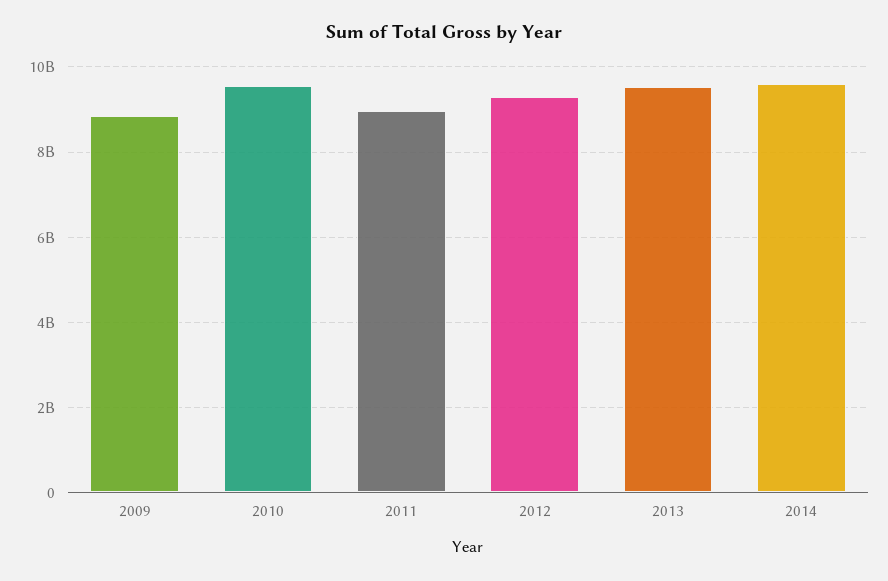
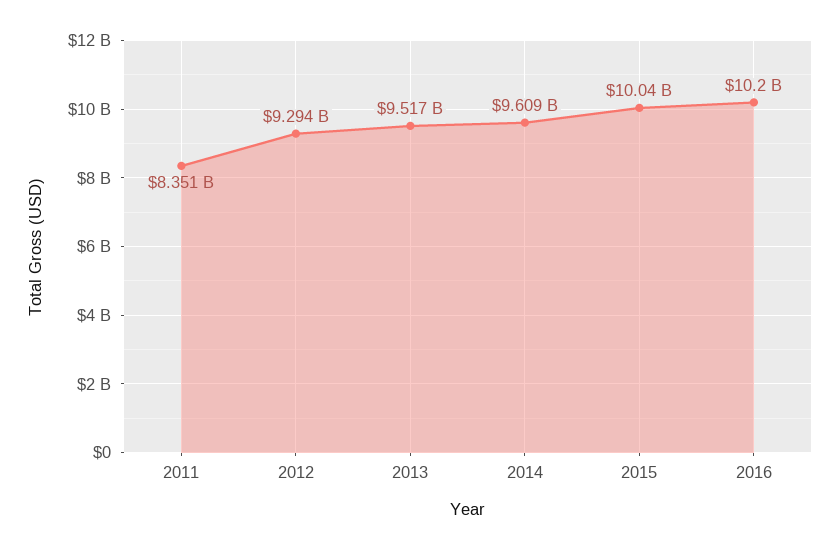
2009: 8800000000 -> none
2010: 9600000000 -> none
2011: 9000000000 -> 8351000000
2015: none -> 10040000000
2016: none -> 10200000000

